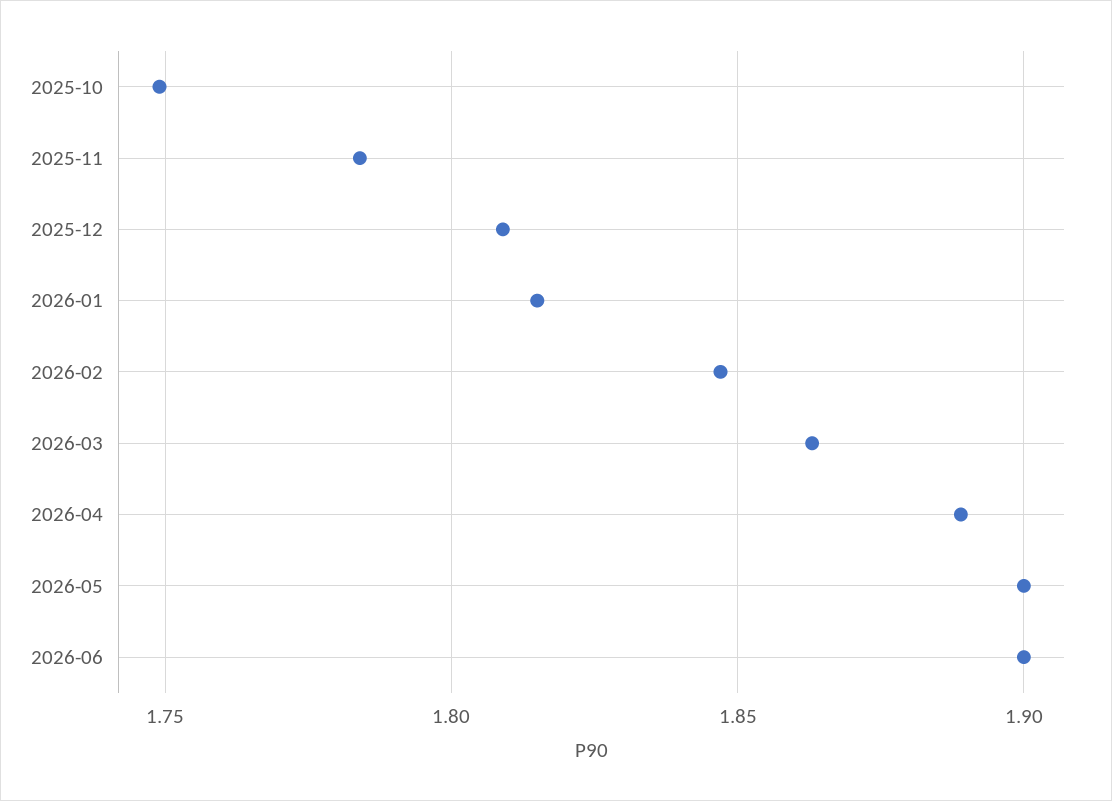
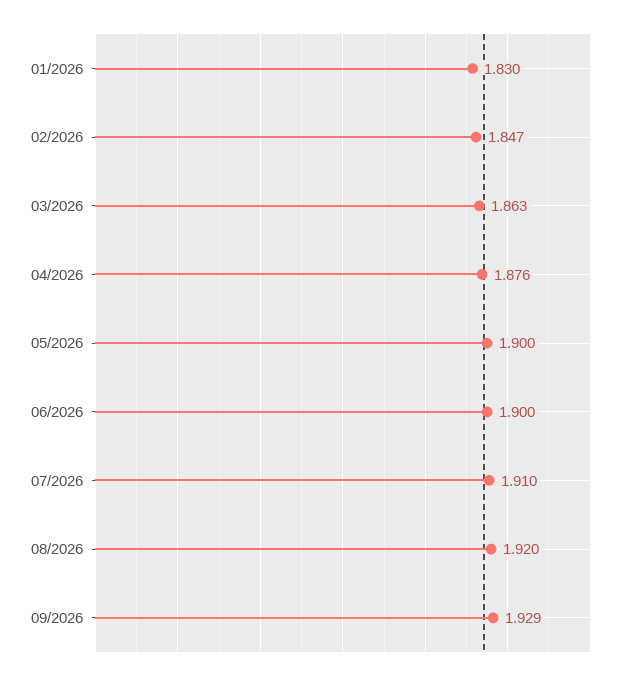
2025-10: 1.75 -> none
2025-11: 1.785 -> none
2025-12: 1.81 -> none
2026-01: 1.815 -> 1.83
2026-04: 1.89 -> 1.876
07/2026: none -> 1.91
08/2026: none -> 1.92
09/2026: none -> 1.929

